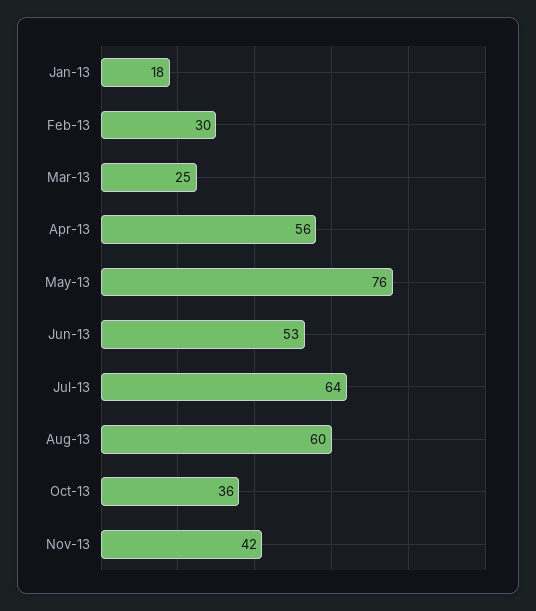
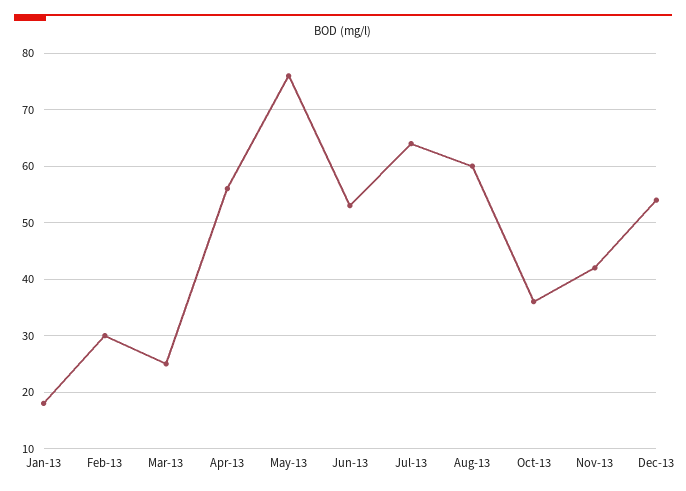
Dec-13: none -> 55

